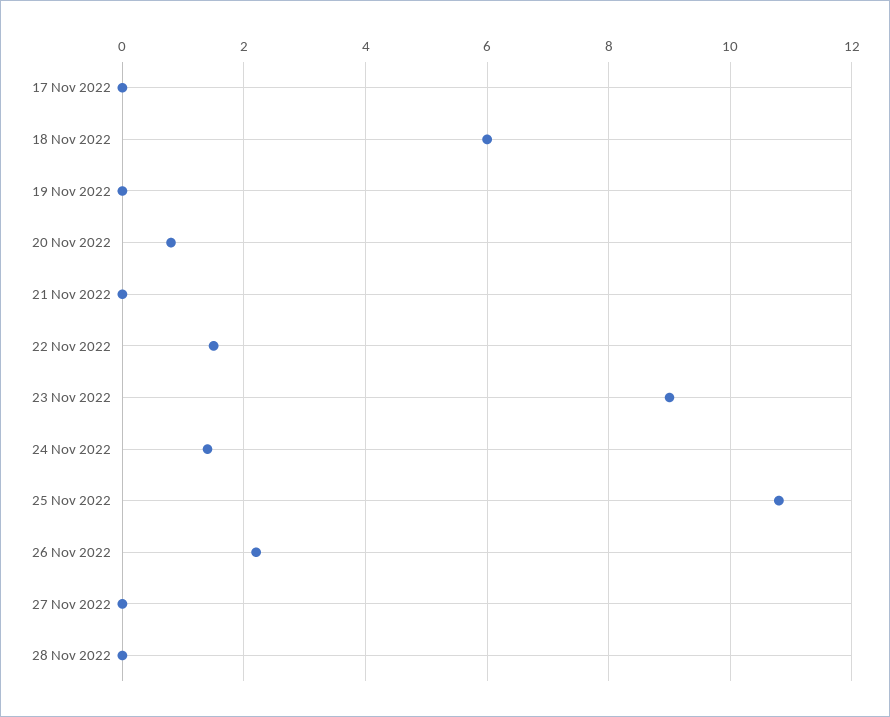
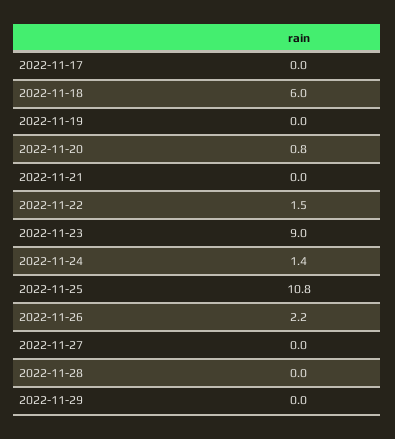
2022-11-29: none -> 0

